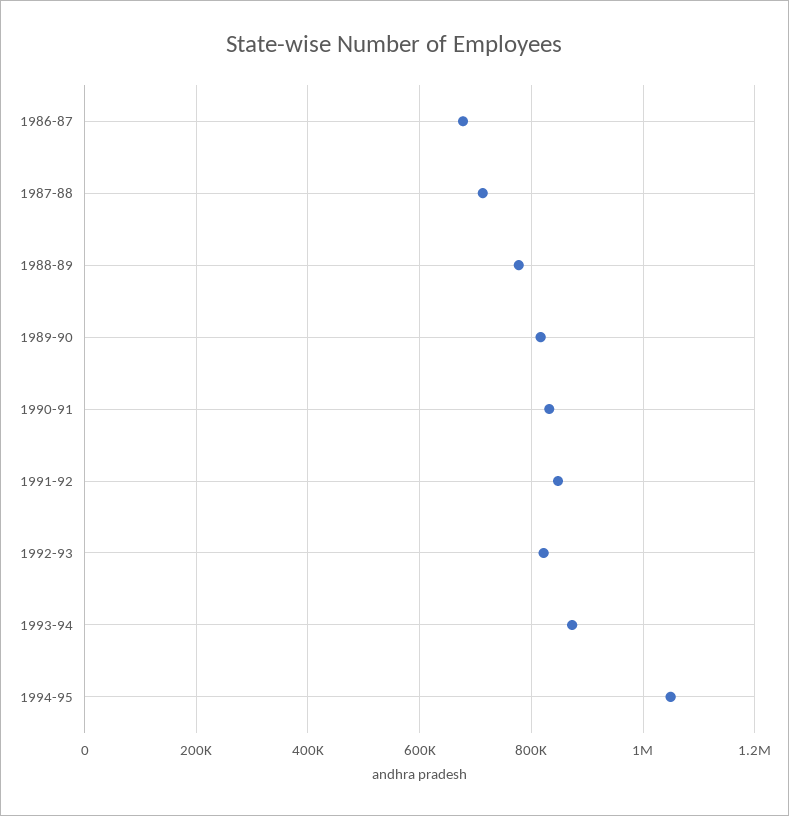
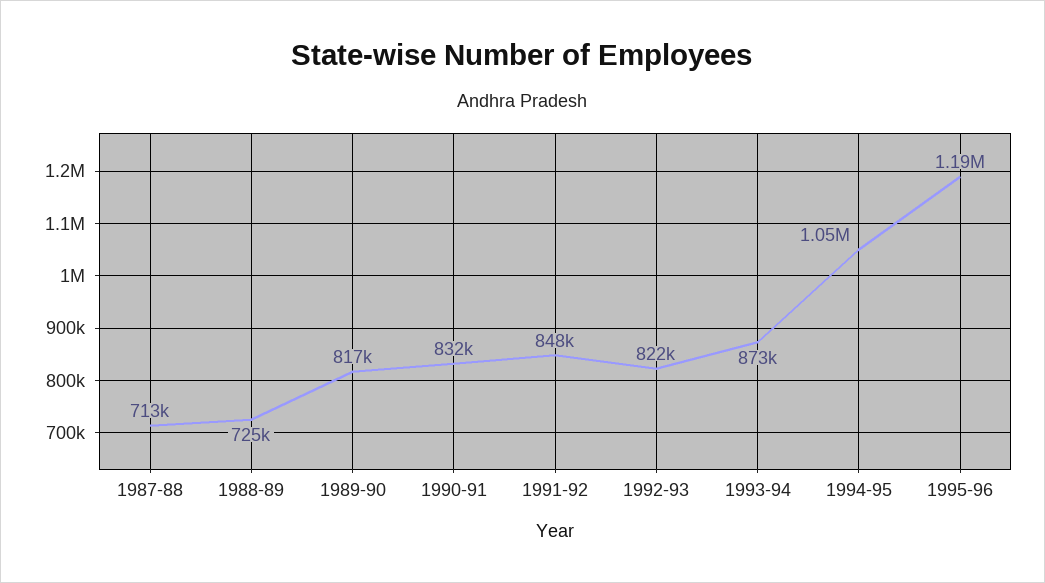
1986-87: 680000 -> none
1988-89: 780000 -> 725000
1995-96: none -> 1190000

